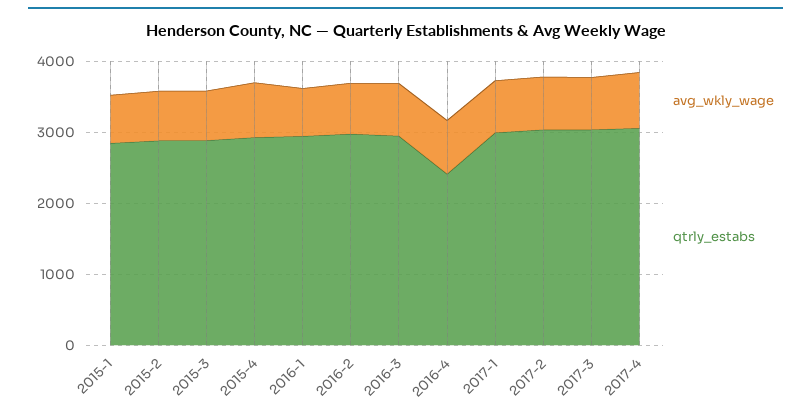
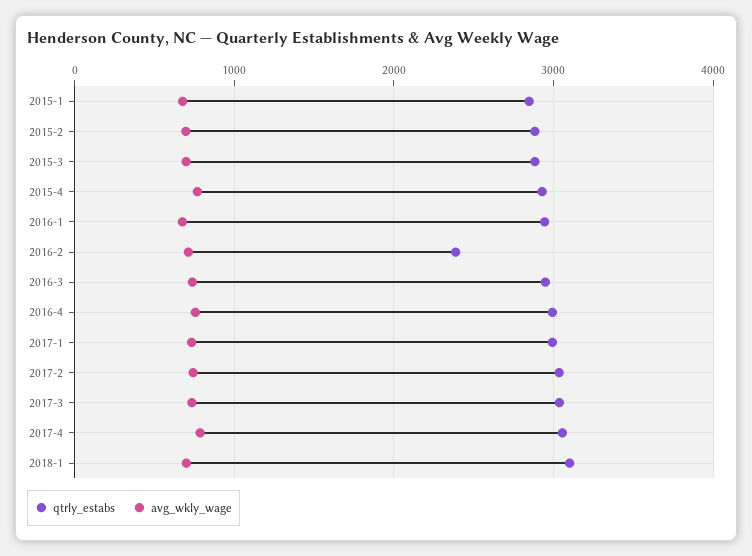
qtrly_estabs, 2016-2: 3000 -> 2400
qtrly_estabs, 2016-4: 2400 -> 3000
qtrly_estabs, 2018-1: none -> 3100
avg_wkly_wage, 2018-1: none -> 700

